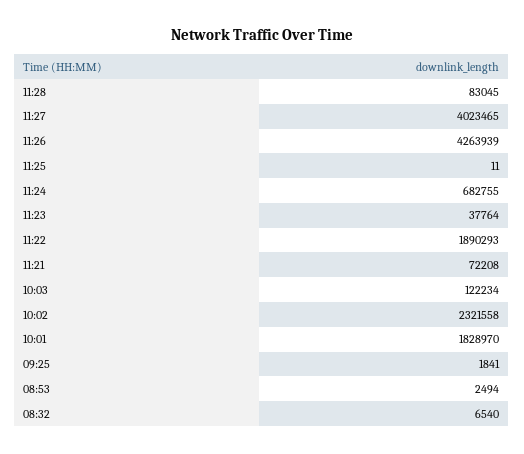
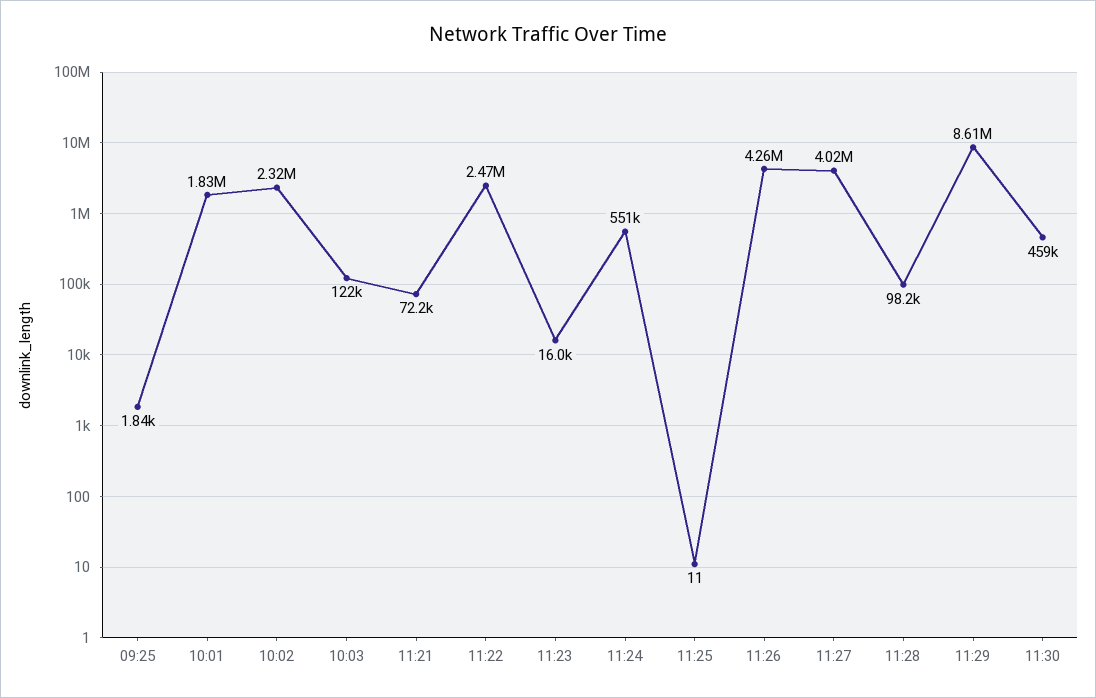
11:28: 83045 -> 98200
11:24: 682755 -> 551000
11:23: 37764 -> 16000
11:22: 1890293 -> 2470000
08:53: 2494 -> none
08:32: 6540 -> none
11:29: none -> 8610000
11:30: none -> 459000

